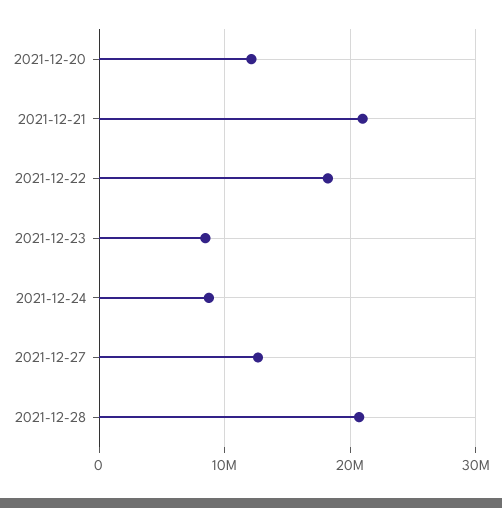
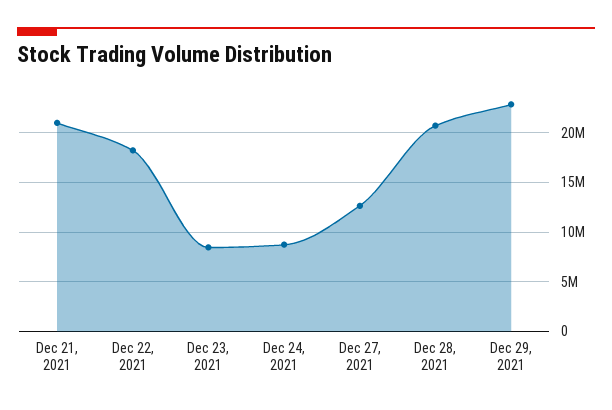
2021-12-20: 12000000 -> none
Dec 29, 2021: none -> 23000000

